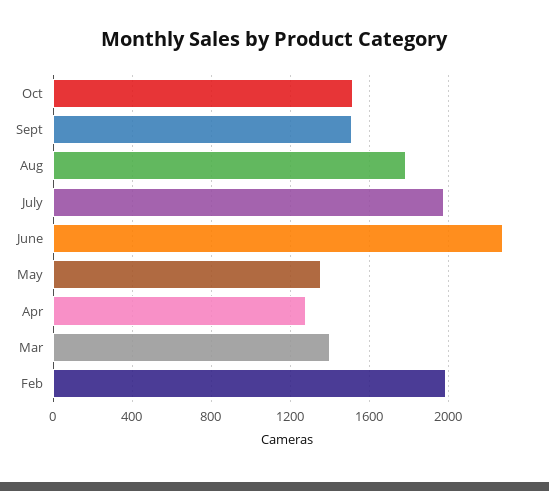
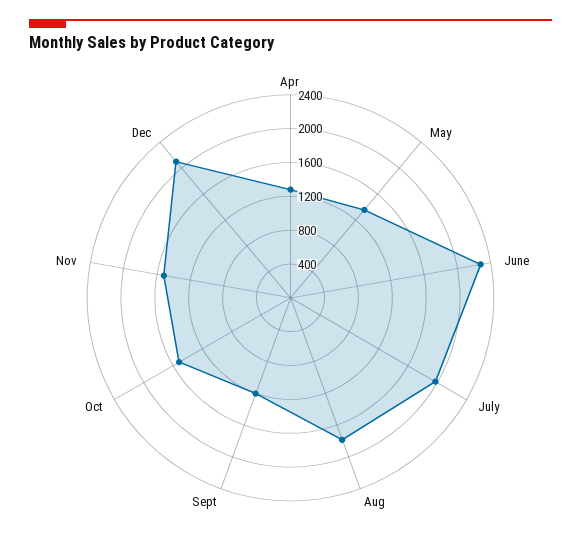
Sept: 1500 -> 1200
Mar: 1400 -> none
Feb: 2000 -> none
Nov: none -> 1500
Dec: none -> 2100

